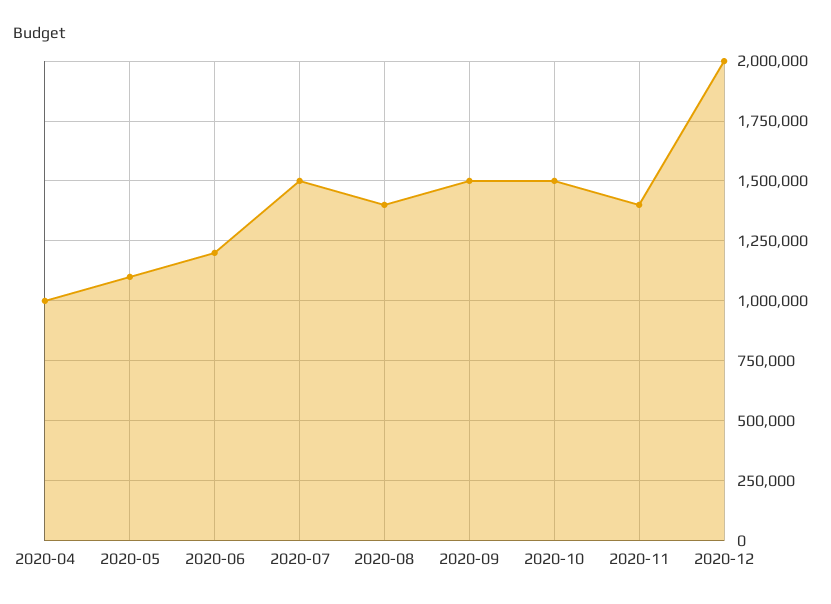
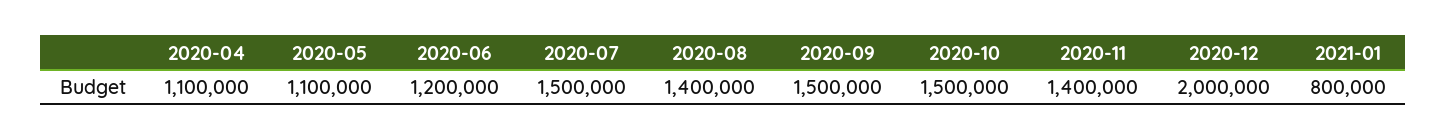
2020-04: 1000000 -> 1100000
2021-01: none -> 800000

